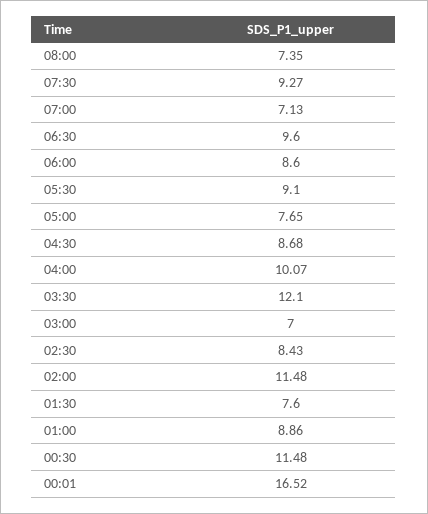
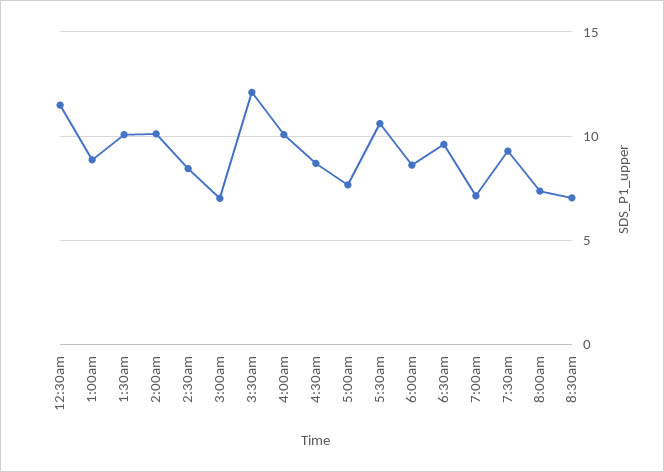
05:30: 9.1 -> 10.5
02:00: 11.48 -> 10
01:30: 7.6 -> 10
00:01: 16.52 -> none
8:30am: none -> 7

